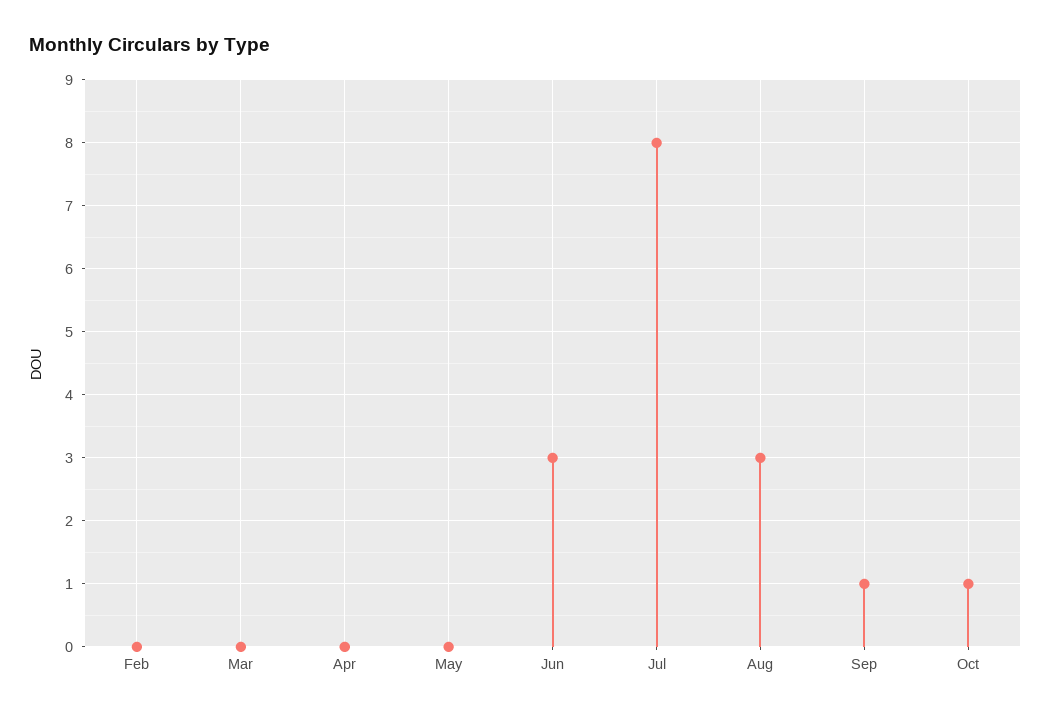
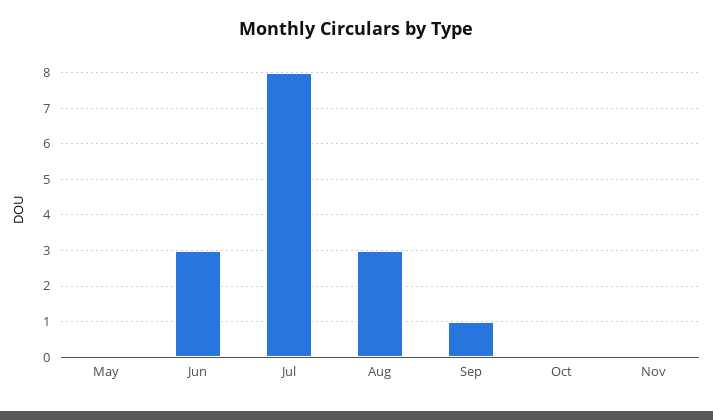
Feb: 0 -> none
Mar: 0 -> none
Apr: 0 -> none
Oct: 1 -> 0
Nov: none -> 0

